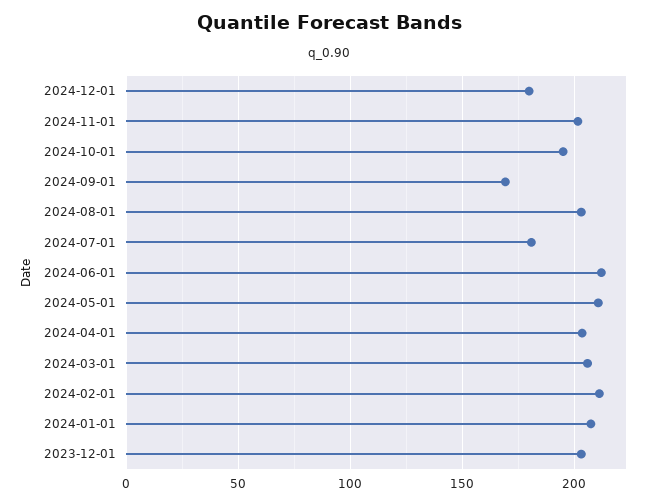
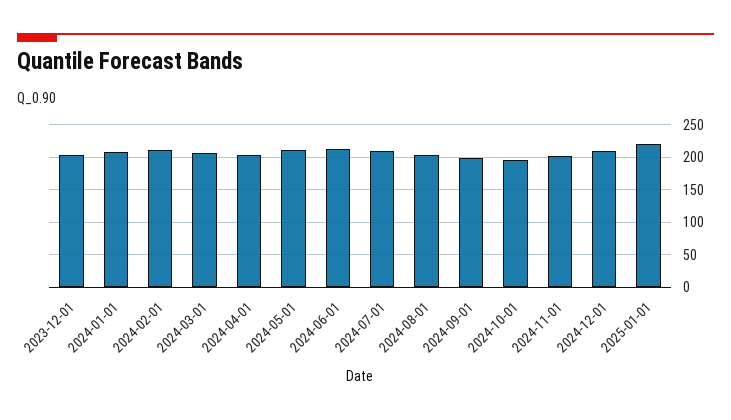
2024-12-01: 180 -> 210
2024-09-01: 170 -> 200
2024-07-01: 180 -> 210
2025-01-01: none -> 220

